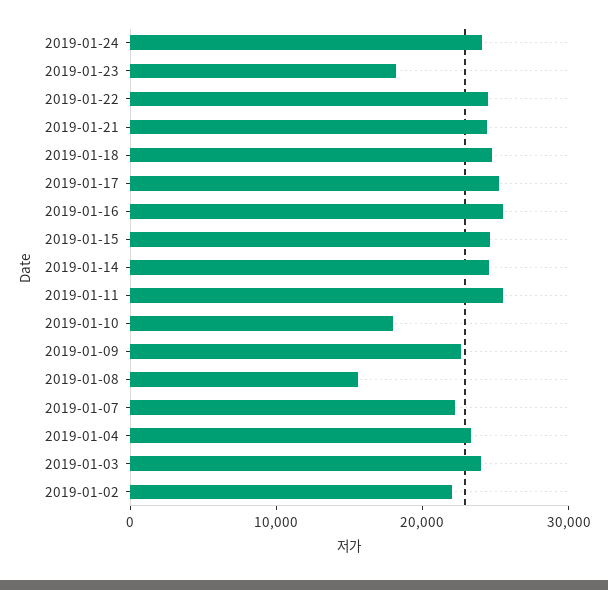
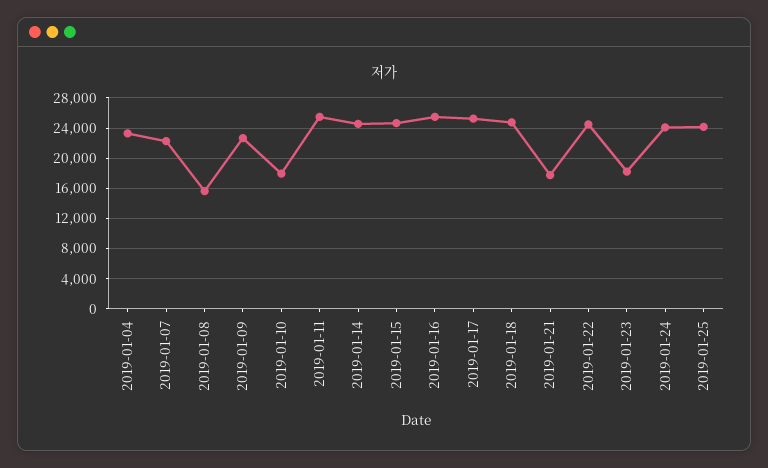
2019-01-21: 24000 -> 18000
2019-01-03: 24000 -> none
2019-01-02: 22000 -> none
2019-01-25: none -> 24000

